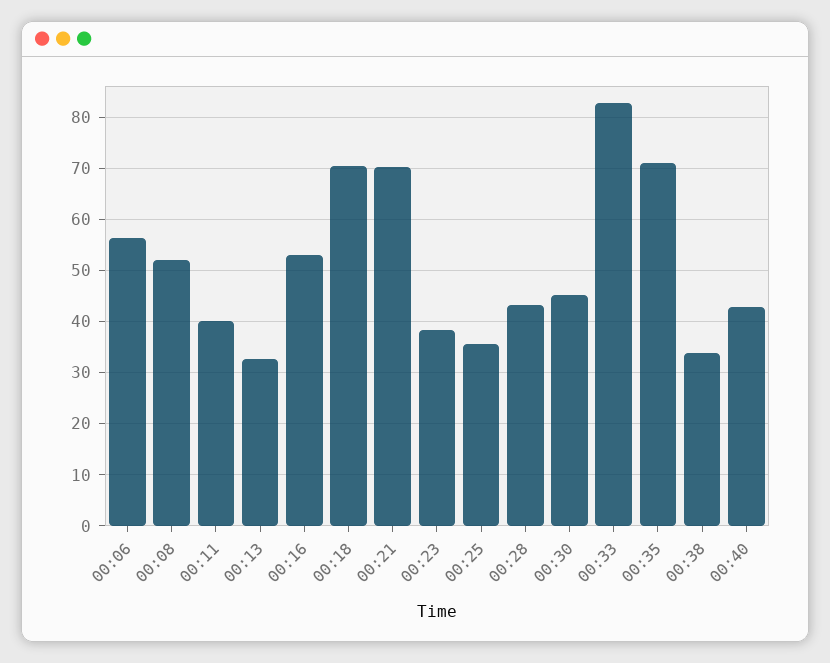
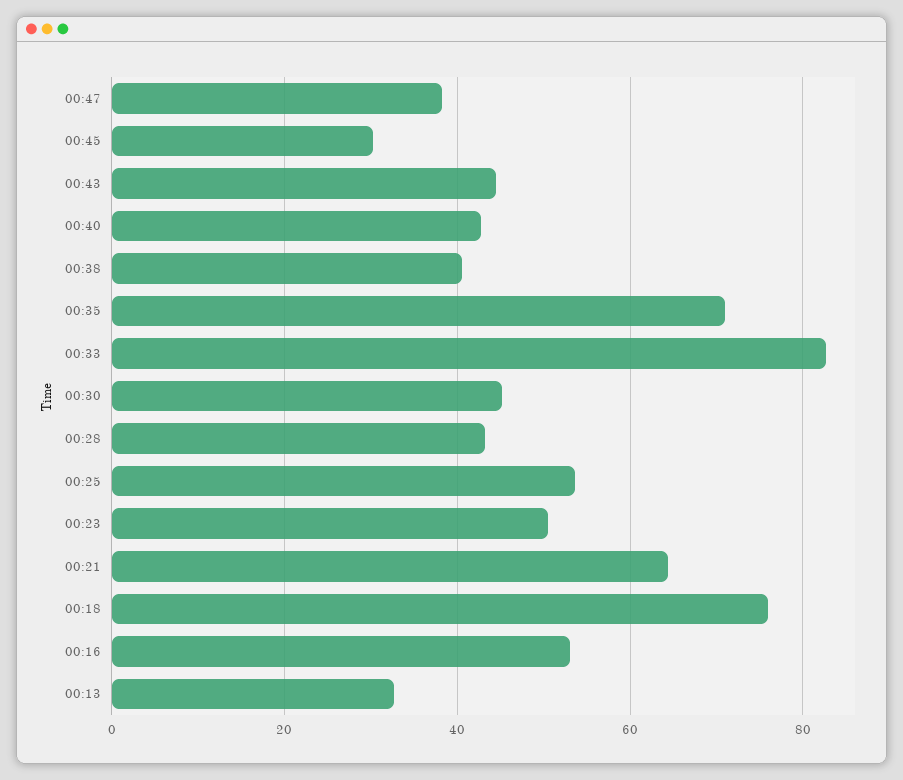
00:06: 56 -> none
00:08: 52 -> none
00:11: 40 -> none
00:18: 70 -> 76
00:21: 70 -> 64
00:23: 38 -> 50
00:25: 36 -> 54
00:38: 34 -> 40
00:47: none -> 38
00:45: none -> 30
00:43: none -> 44

